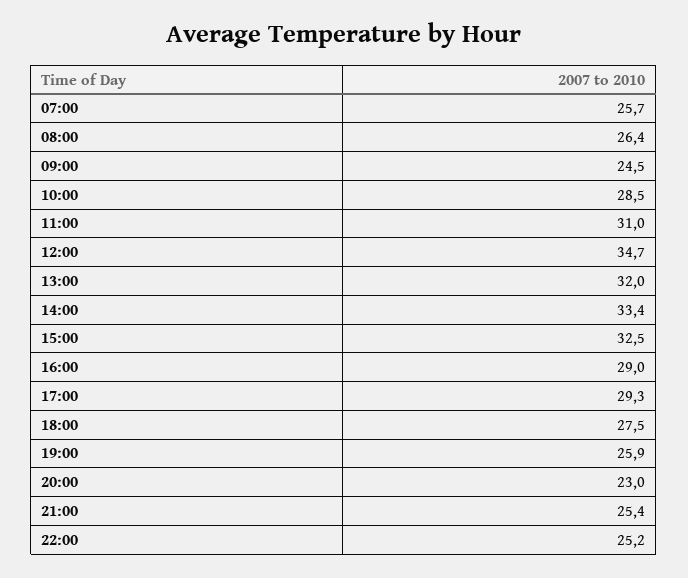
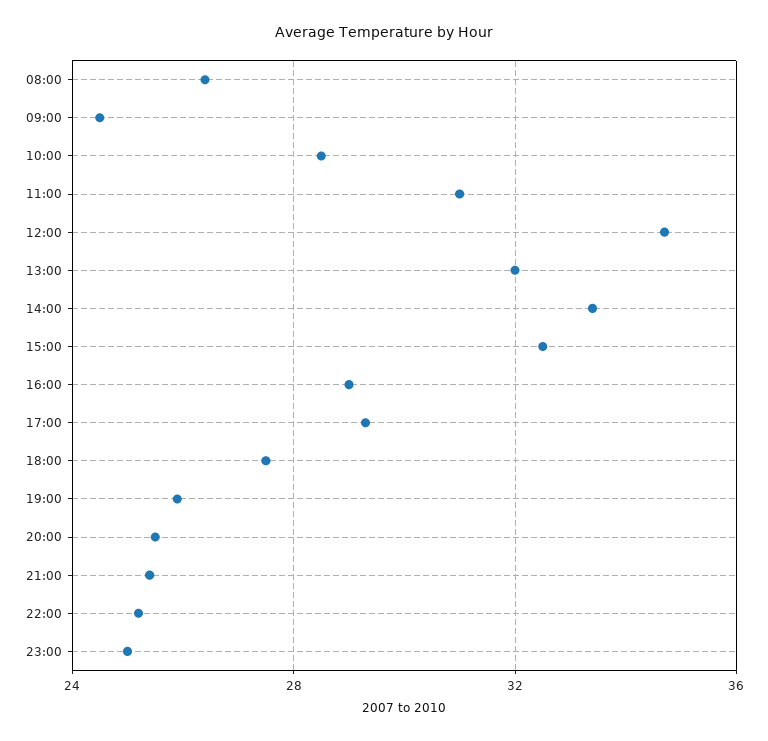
07:00: 25.7 -> none
20:00: 23 -> 25.5
23:00: none -> 25

